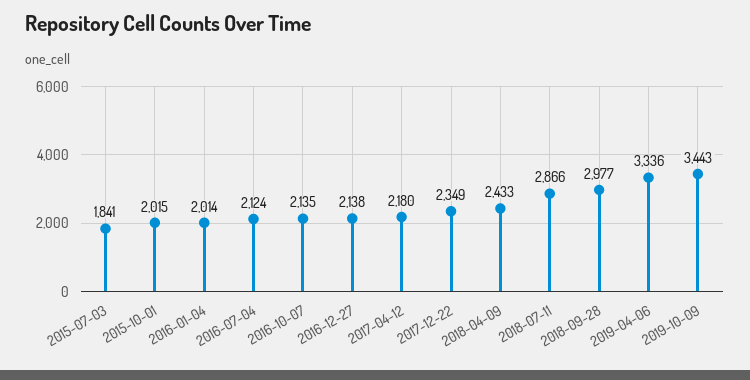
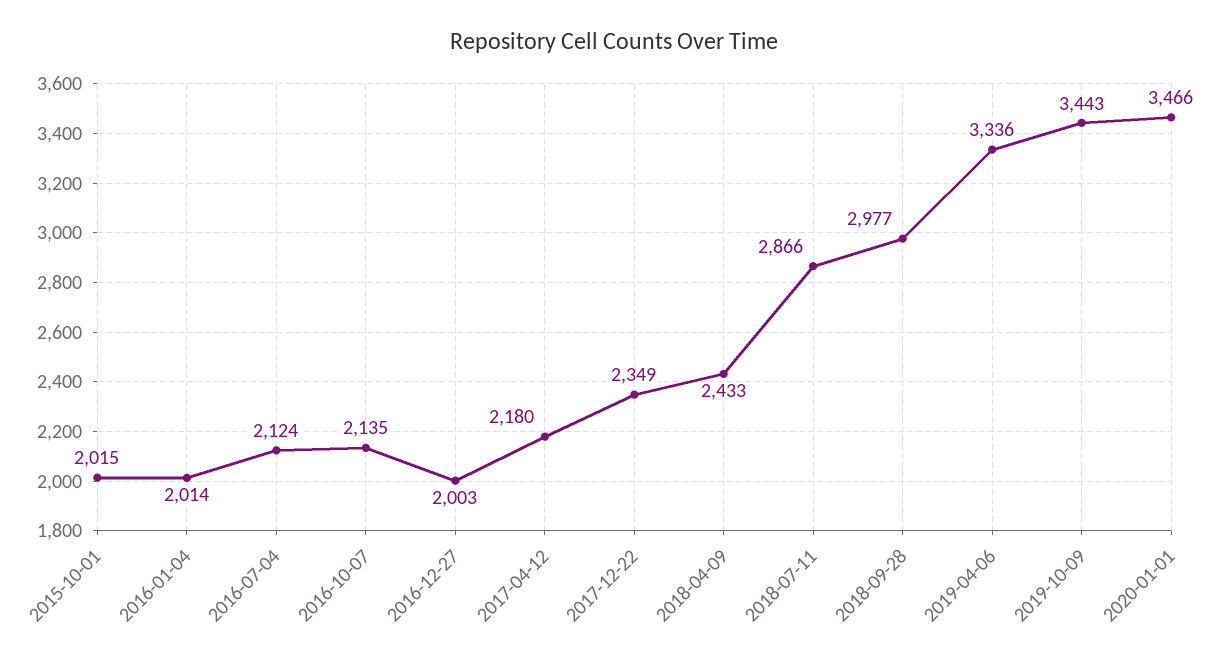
2015-07-03: 1841 -> none
2016-12-27: 2138 -> 2003
2020-01-01: none -> 3466

